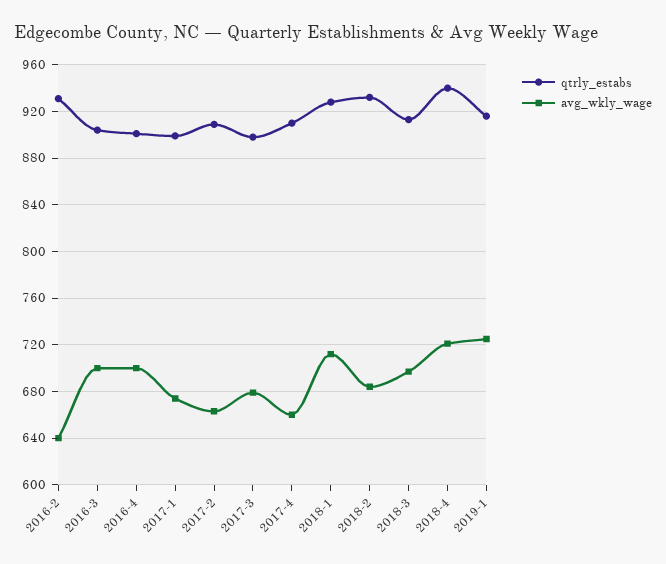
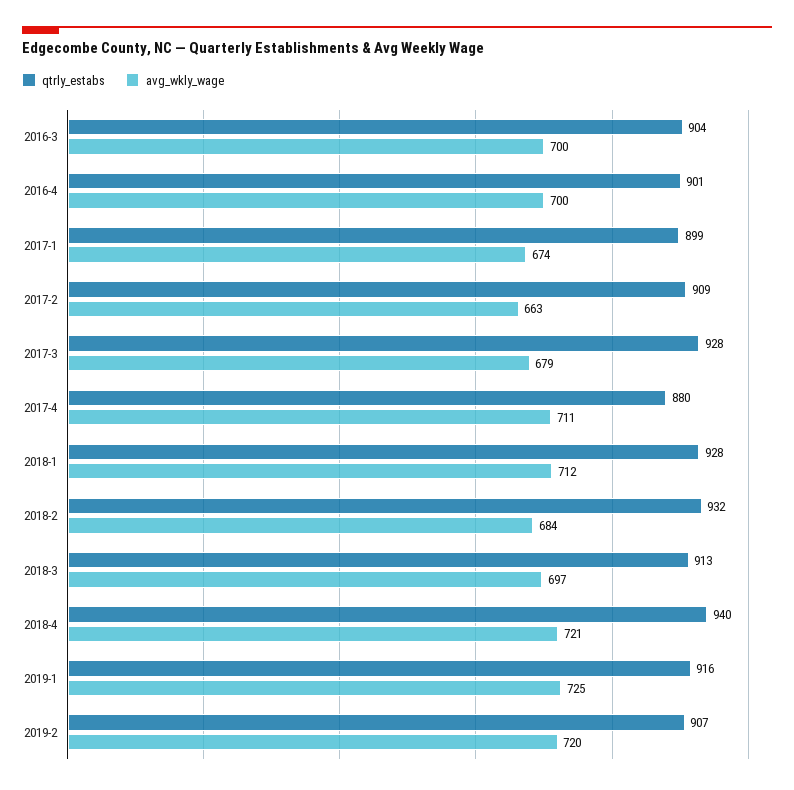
qtrly_estabs, 2016-2: 930 -> none
avg_wkly_wage, 2016-2: 640 -> none
qtrly_estabs, 2017-3: 900 -> 928
qtrly_estabs, 2017-4: 910 -> 880
avg_wkly_wage, 2017-4: 660 -> 711
qtrly_estabs, 2019-2: none -> 907
avg_wkly_wage, 2019-2: none -> 720

